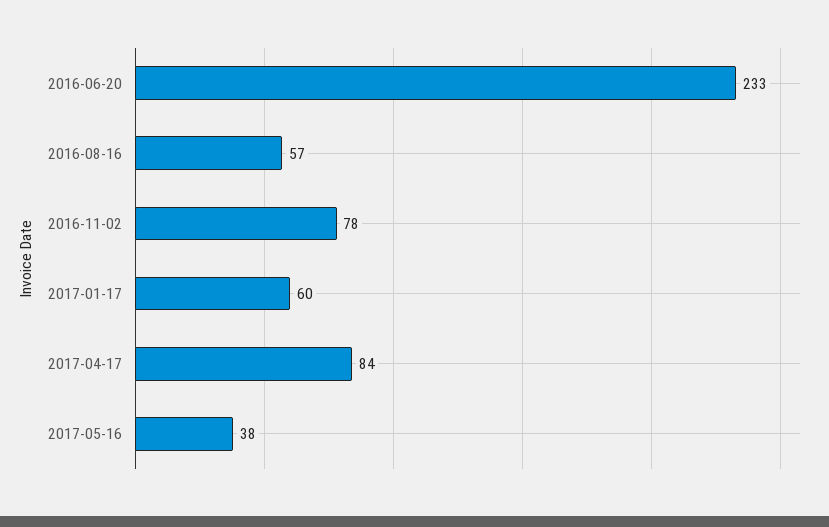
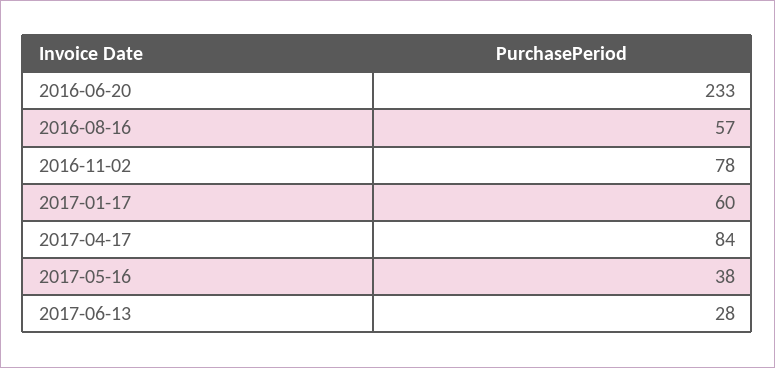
2017-06-13: none -> 28

